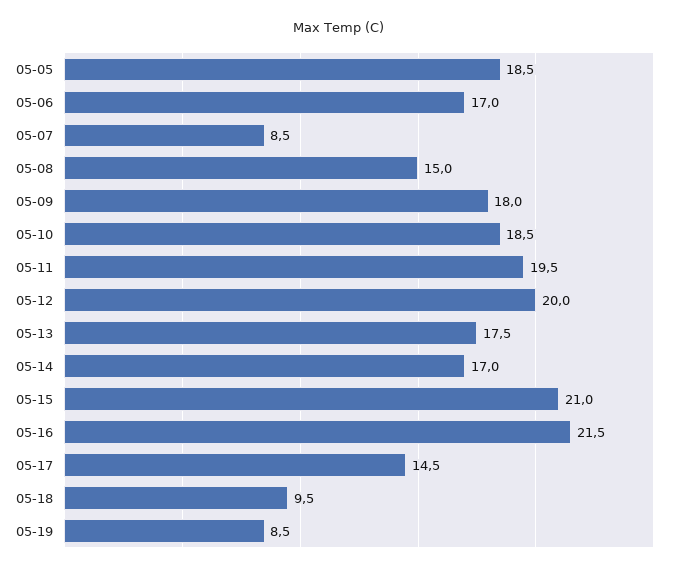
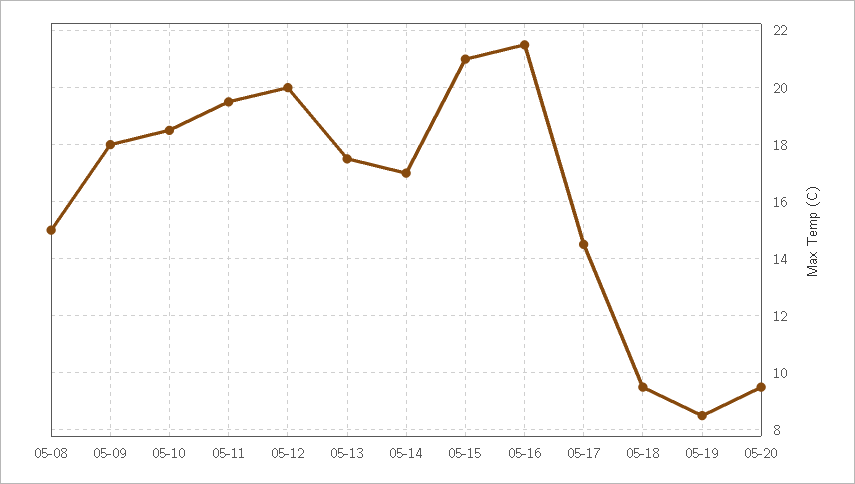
05-05: 18.5 -> none
05-06: 17 -> none
05-07: 8.5 -> none
05-20: none -> 9.5

